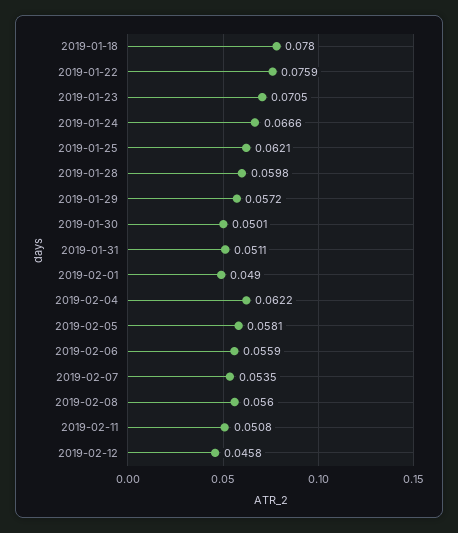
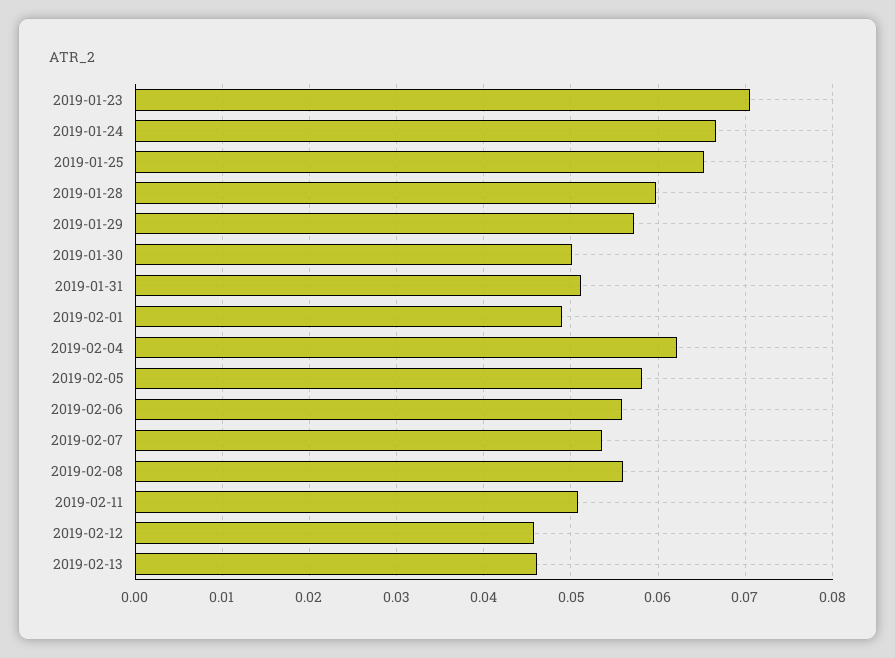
2019-01-18: 0.078 -> none
2019-01-22: 0.0759 -> none
2019-01-25: 0.0621 -> 0.065
2019-02-13: none -> 0.046

